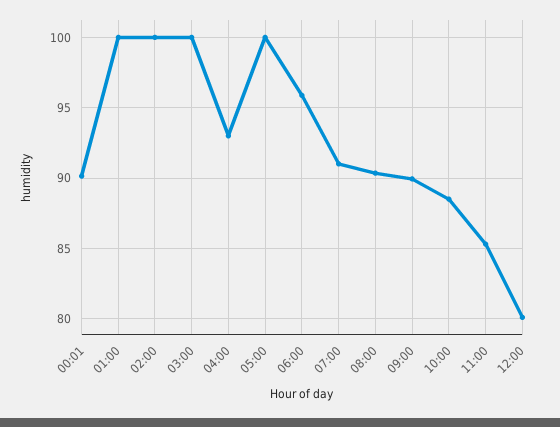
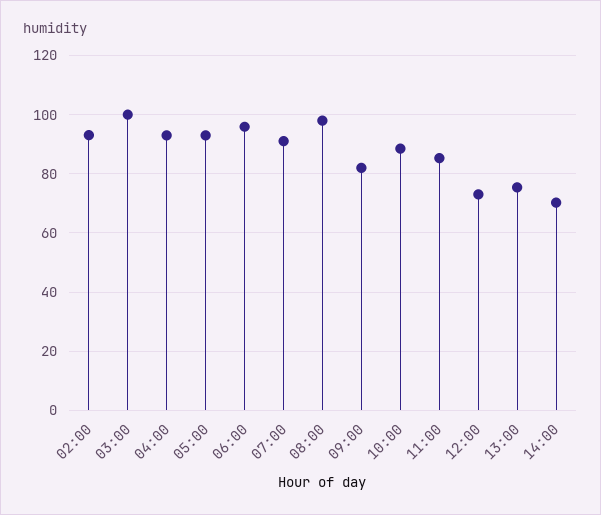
00:01: 90 -> none
01:00: 100 -> none
02:00: 100 -> 92.5
05:00: 100 -> 92.5
08:00: 90.5 -> 97.5
09:00: 90 -> 82.5
12:00: 80 -> 72.5
13:00: none -> 75
14:00: none -> 70

